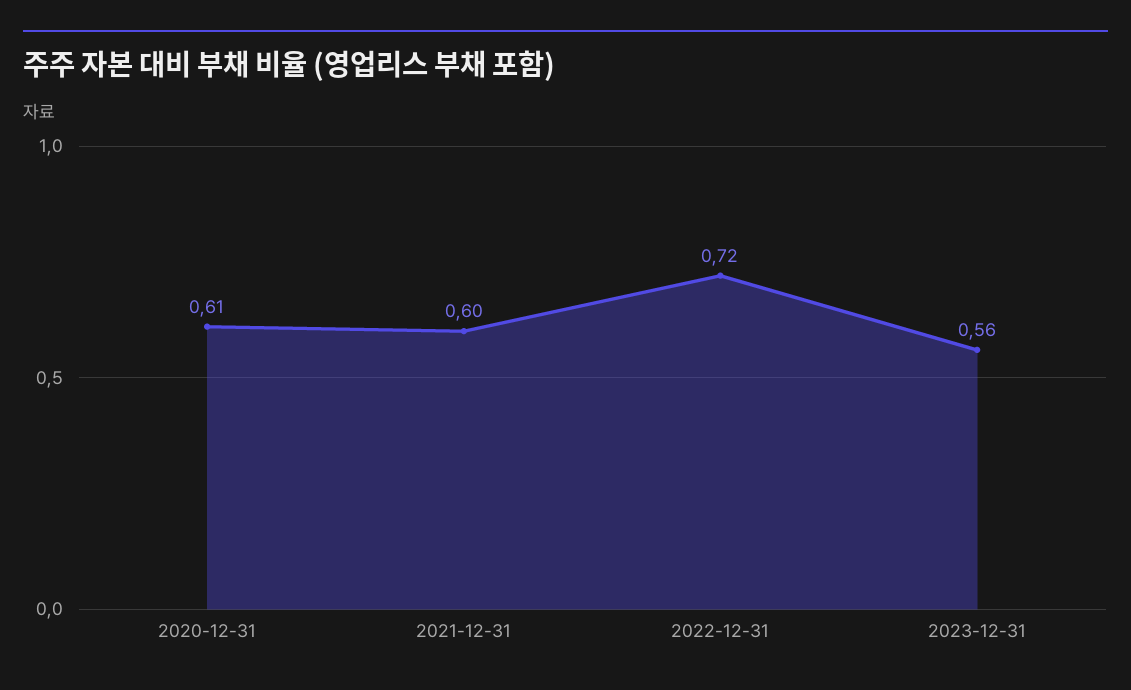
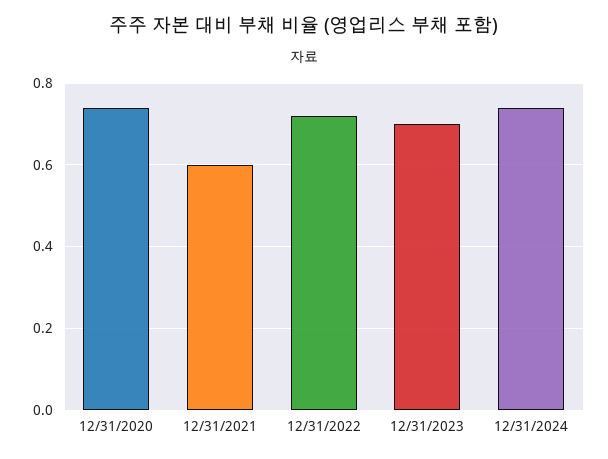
2020-12-31: 0.61 -> 0.75
2023-12-31: 0.56 -> 0.7
12/31/2024: none -> 0.75

